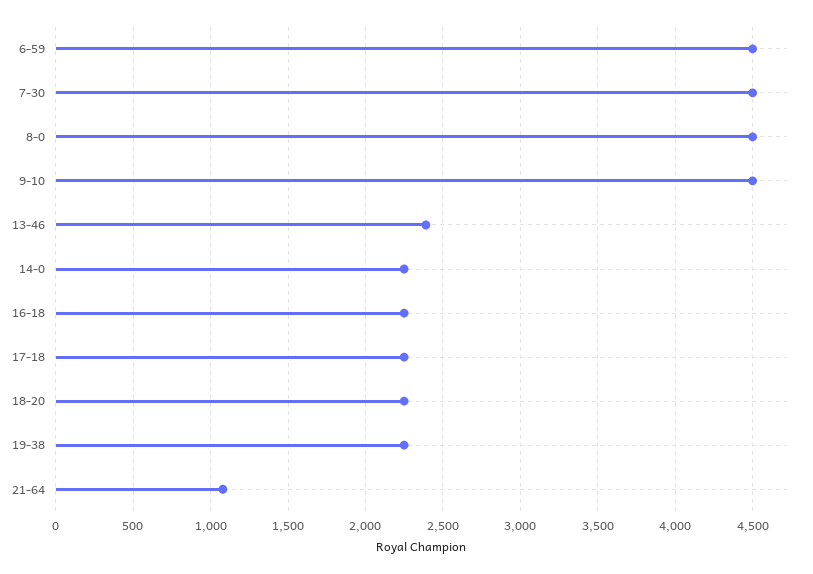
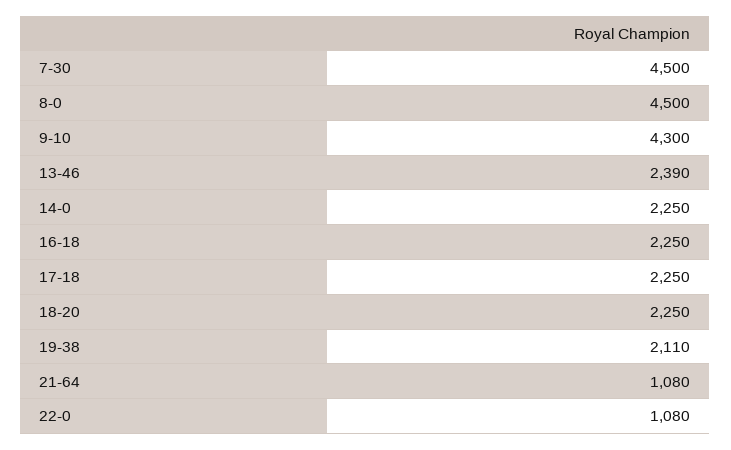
6-59: 4500 -> none
9-10: 4500 -> 4300
19-38: 2250 -> 2110
22-0: none -> 1080

